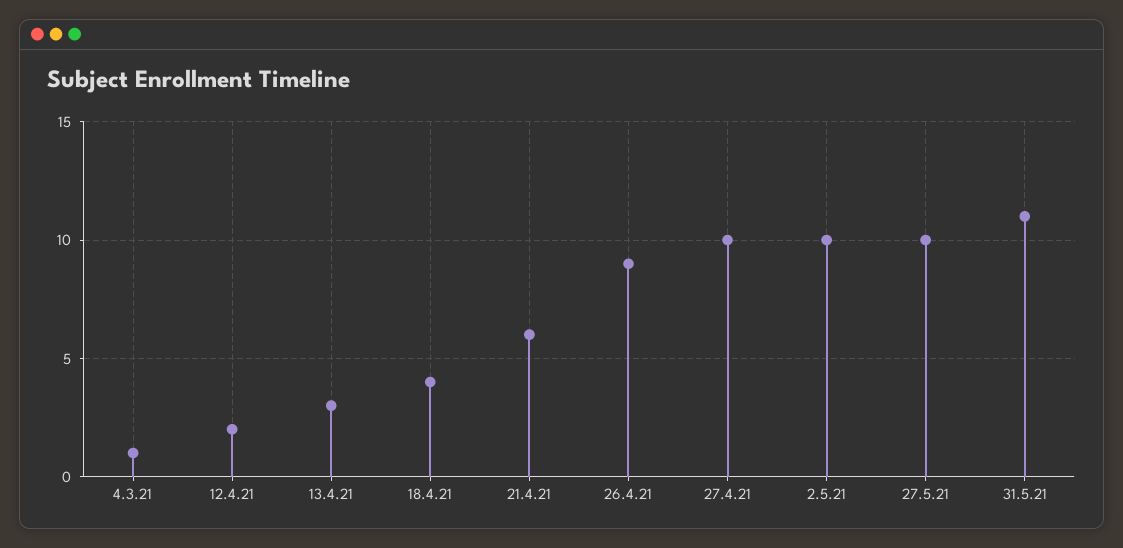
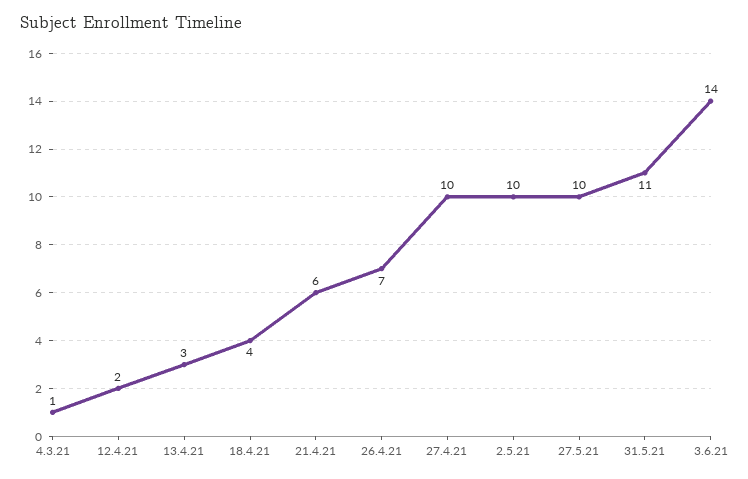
26.4.21: 9 -> 7
3.6.21: none -> 14

